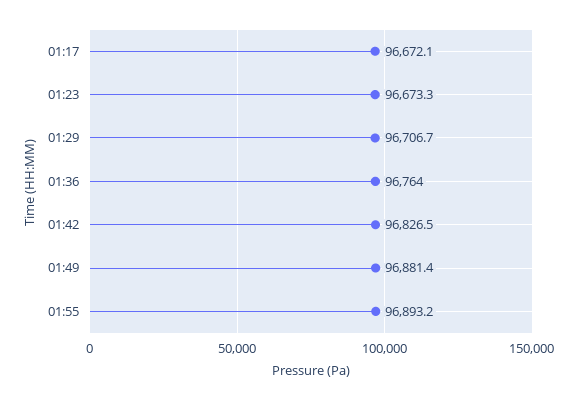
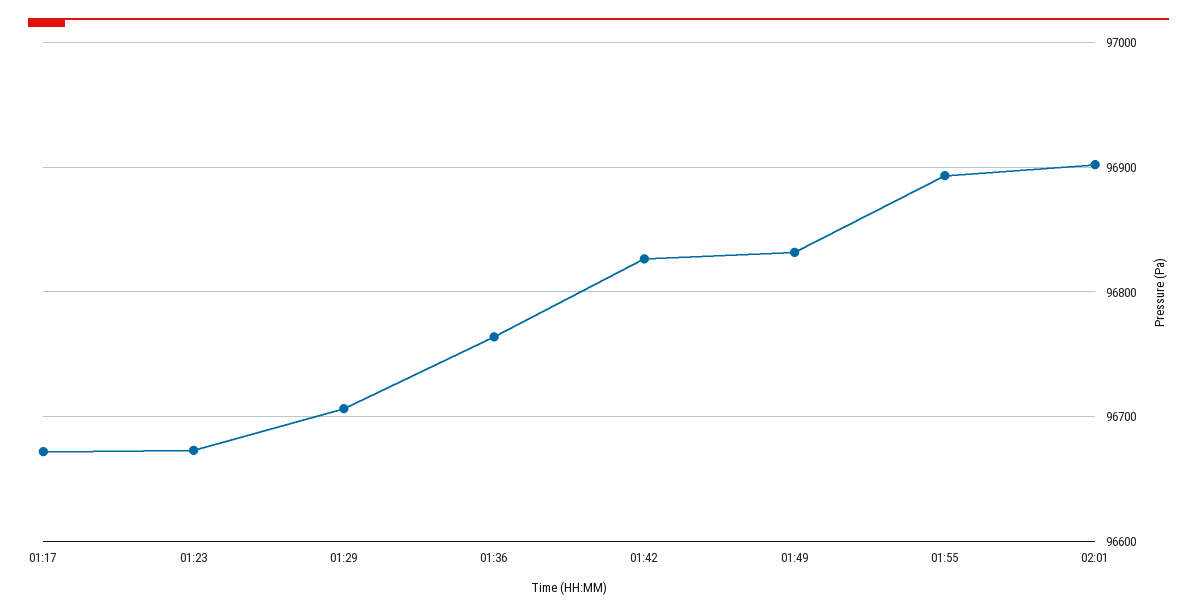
01:49: 96881.4 -> 96830
02:01: none -> 96900

